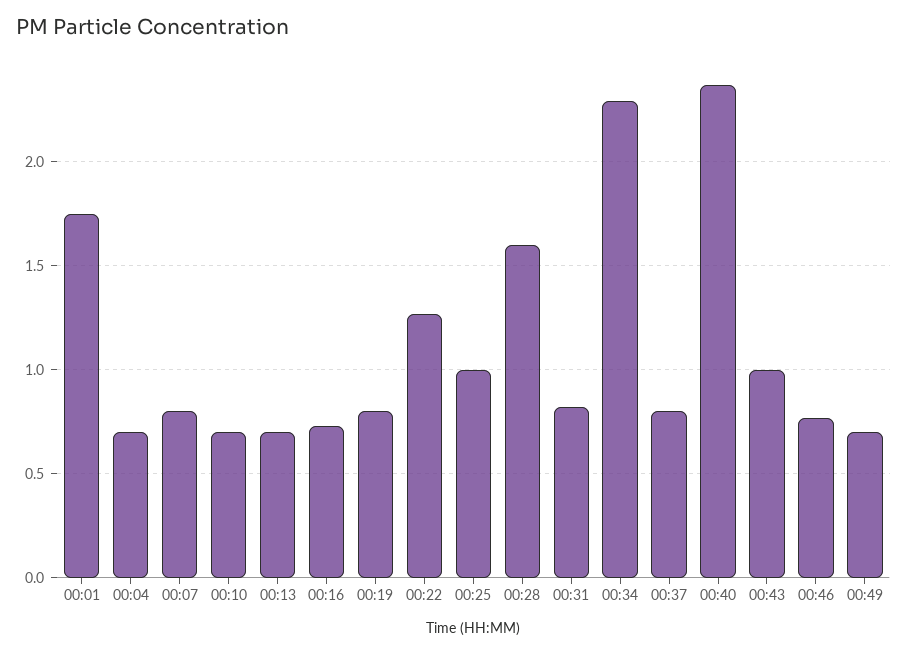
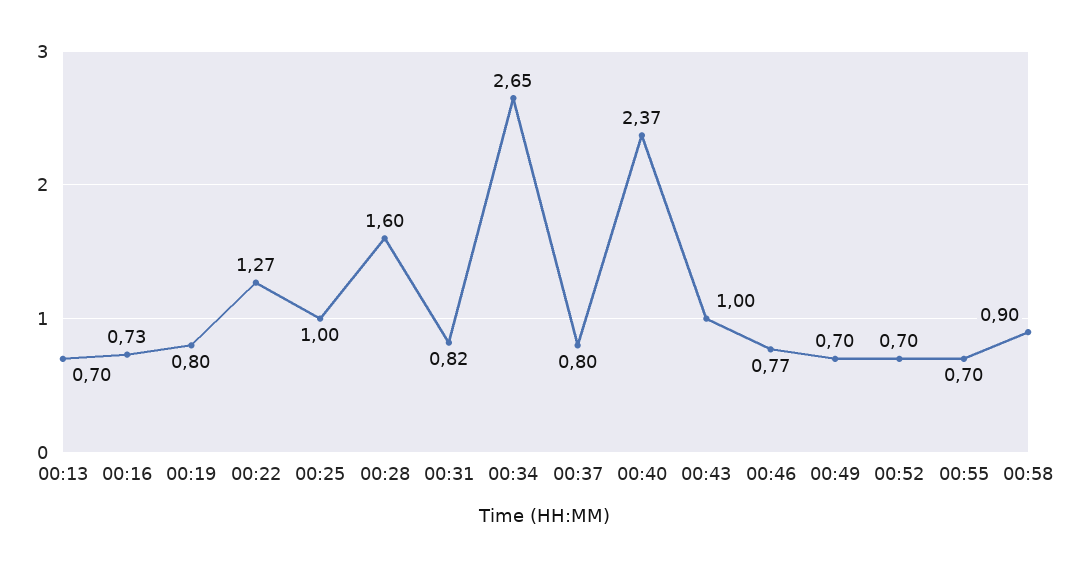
00:01: 1.75 -> none
00:04: 0.7 -> none
00:07: 0.8 -> none
00:10: 0.7 -> none
00:34: 2.3 -> 2.65
00:52: none -> 0.7
00:55: none -> 0.7
00:58: none -> 0.9

